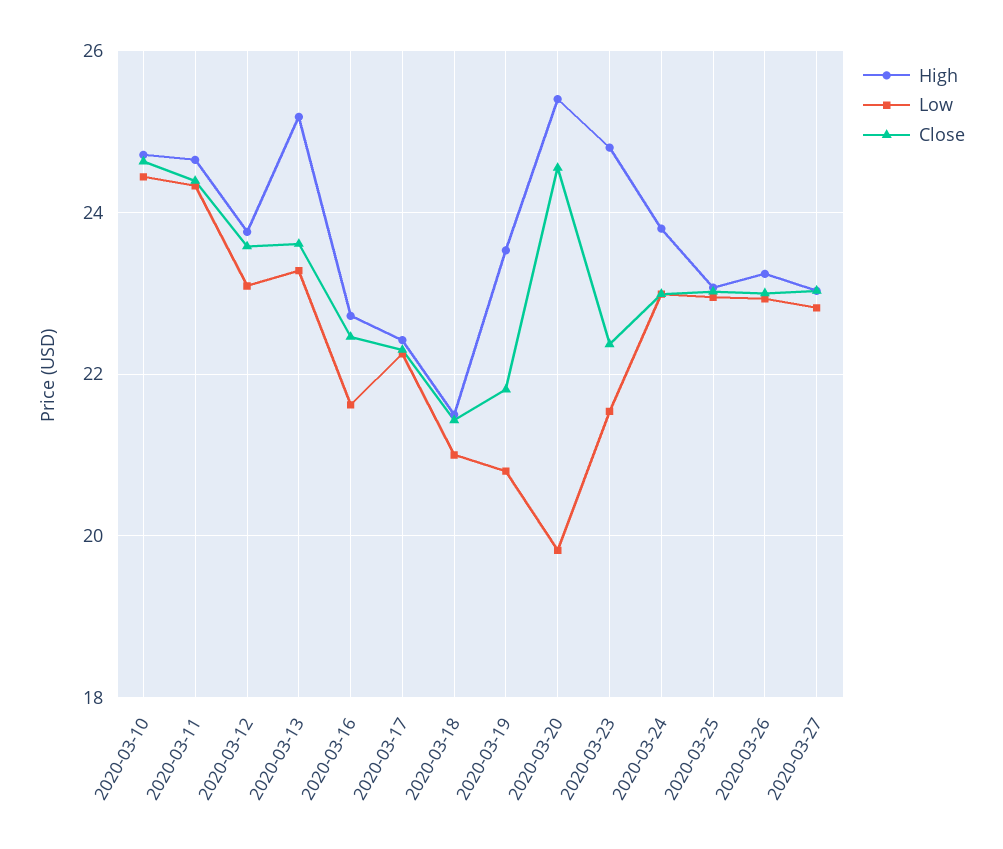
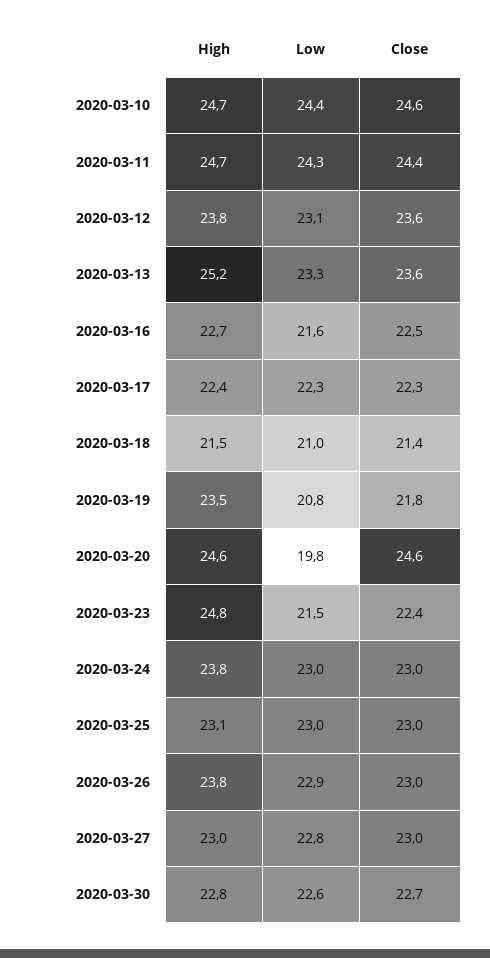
High, 2020-03-20: 25.4 -> 24.6
High, 2020-03-26: 23.2 -> 23.8
High, 2020-03-30: none -> 22.8
Low, 2020-03-30: none -> 22.6
Close, 2020-03-30: none -> 22.7

